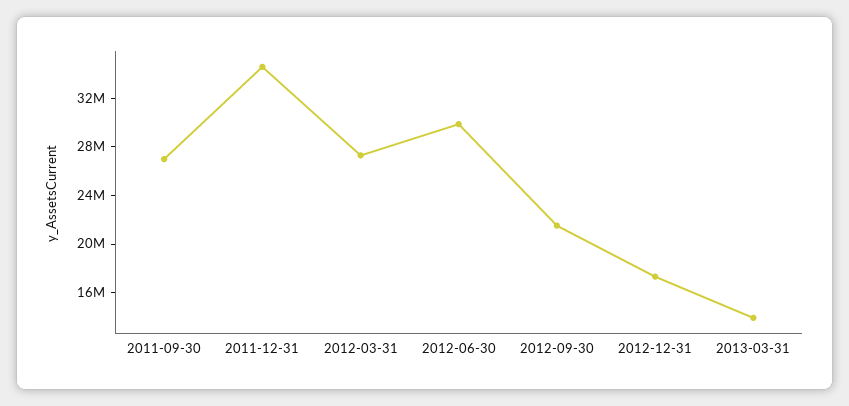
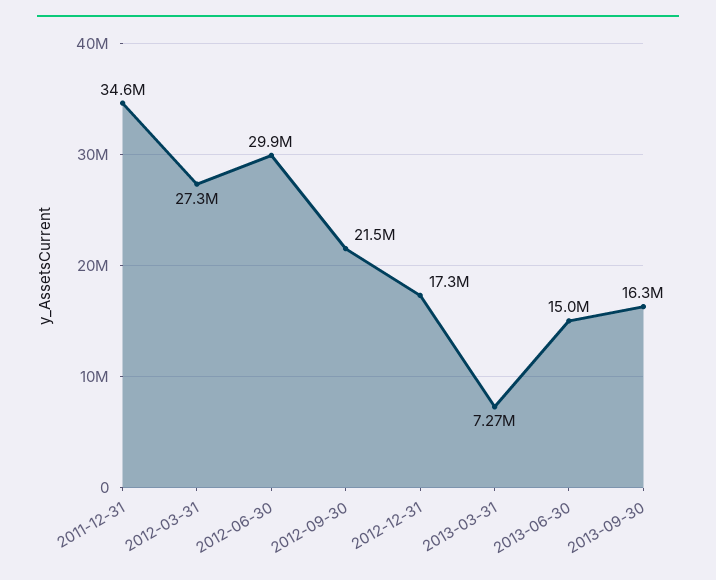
2011-09-30: 27000000 -> none
2013-03-31: 14000000 -> 7270000
2013-06-30: none -> 15000000
2013-09-30: none -> 16300000

